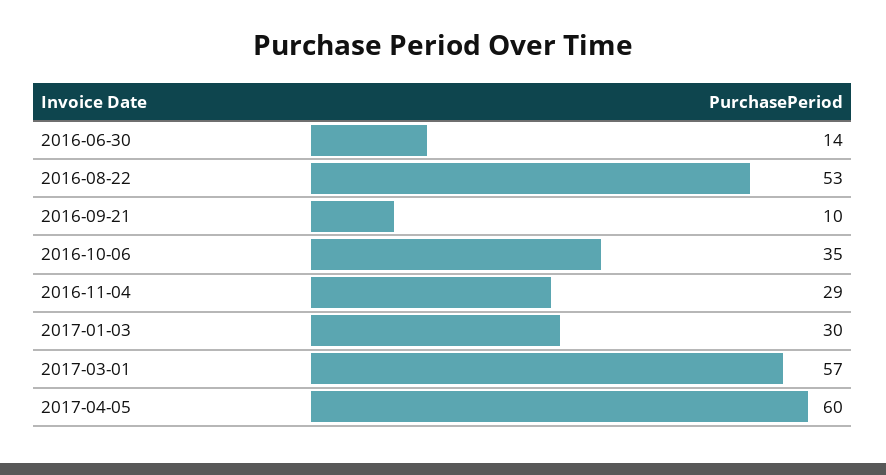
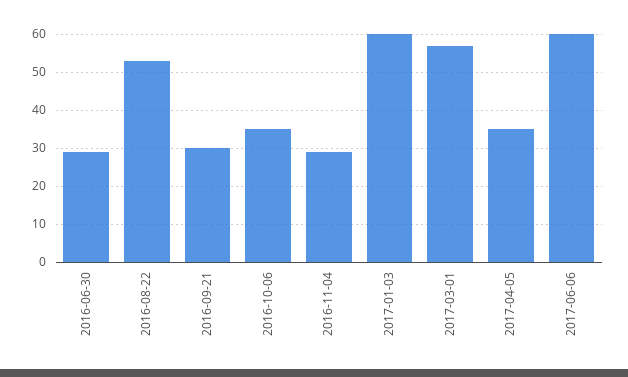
2016-06-30: 14 -> 30
2016-09-21: 10 -> 30
2017-01-03: 30 -> 60
2017-04-05: 60 -> 35
2017-06-06: none -> 60

